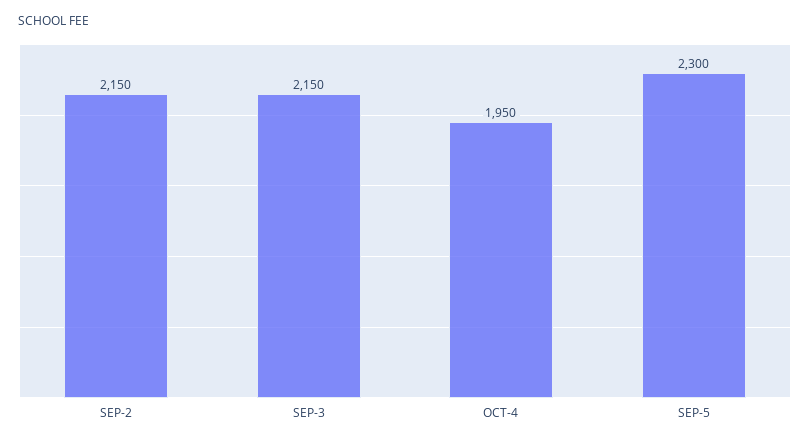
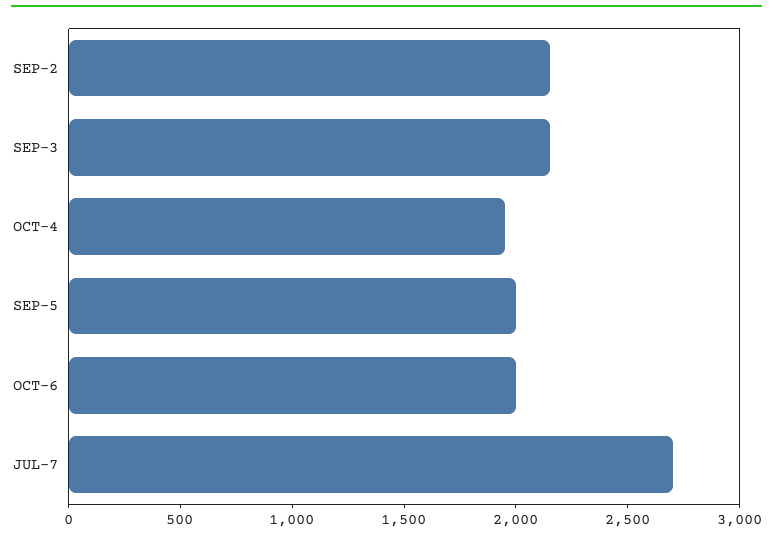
SEP-5: 2300 -> 2000
OCT-6: none -> 2000
JUL-7: none -> 2700

